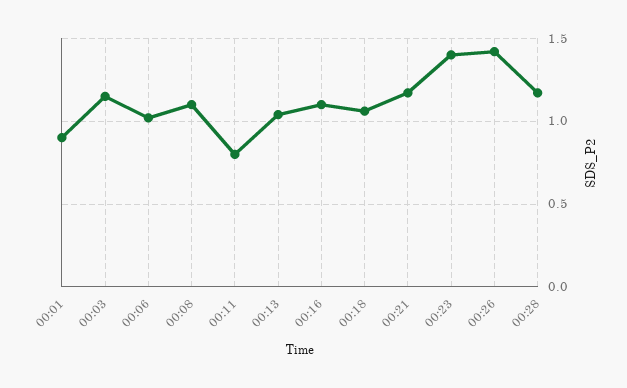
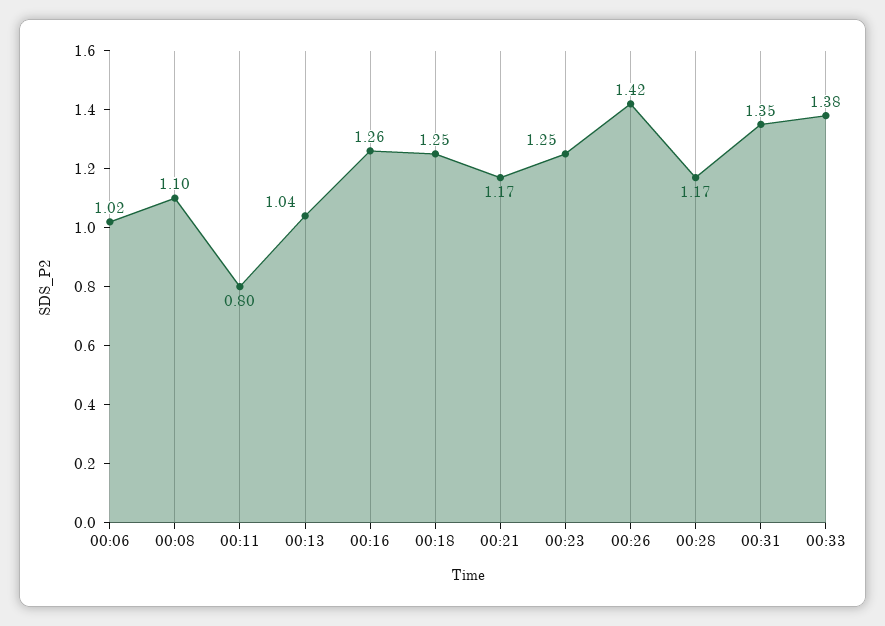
00:01: 0.9 -> none
00:03: 1.15 -> none
00:16: 1.1 -> 1.26
00:18: 1.05 -> 1.25
00:23: 1.4 -> 1.25
00:31: none -> 1.35
00:33: none -> 1.38

